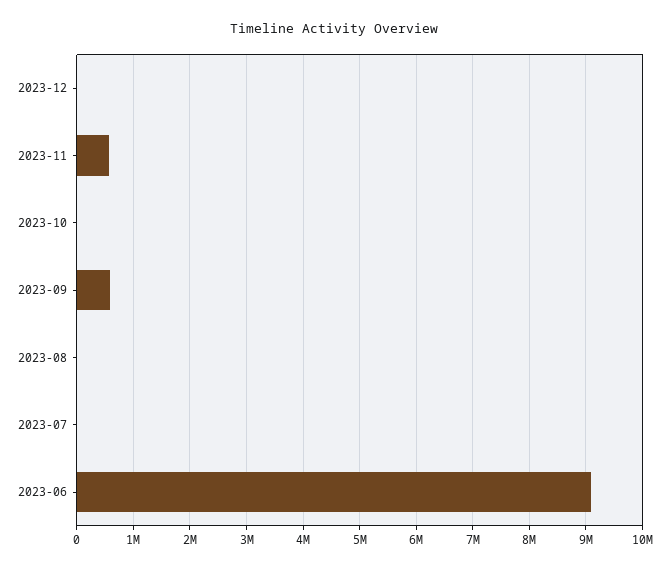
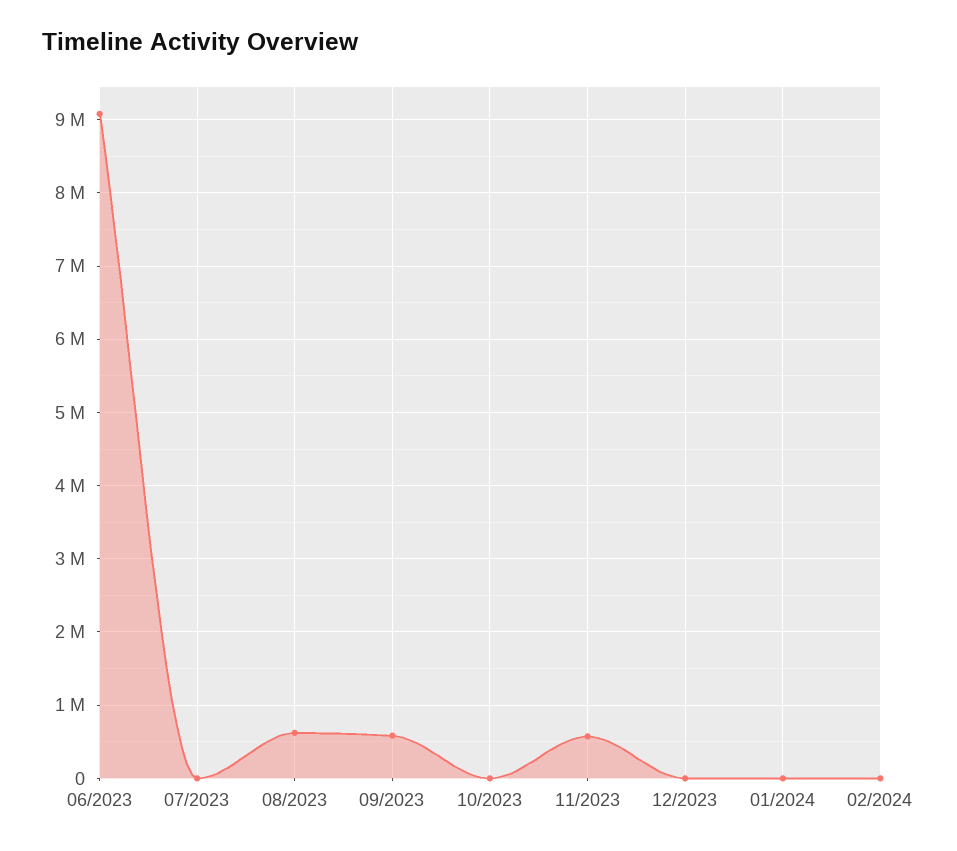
2023-08: 0 -> 600000
01/2024: none -> 0
02/2024: none -> 0

